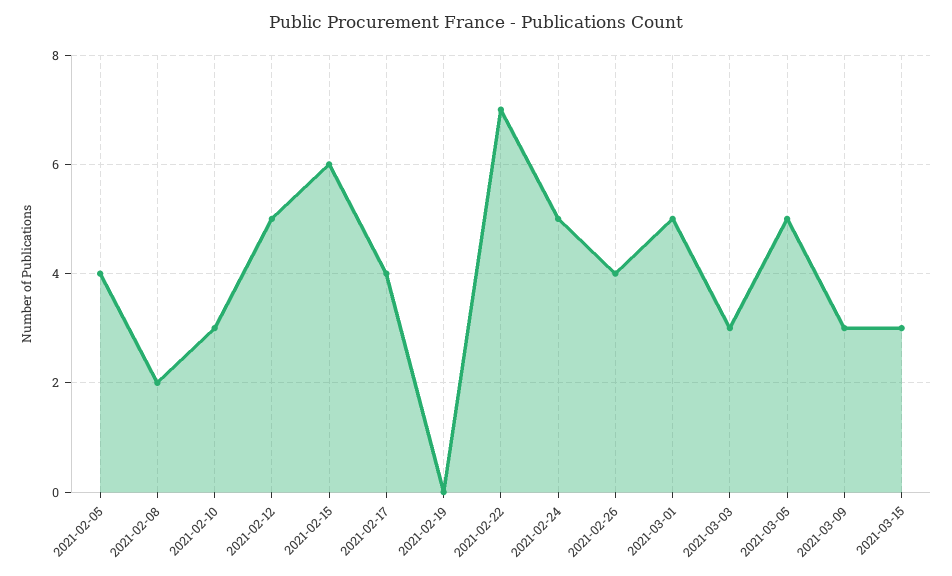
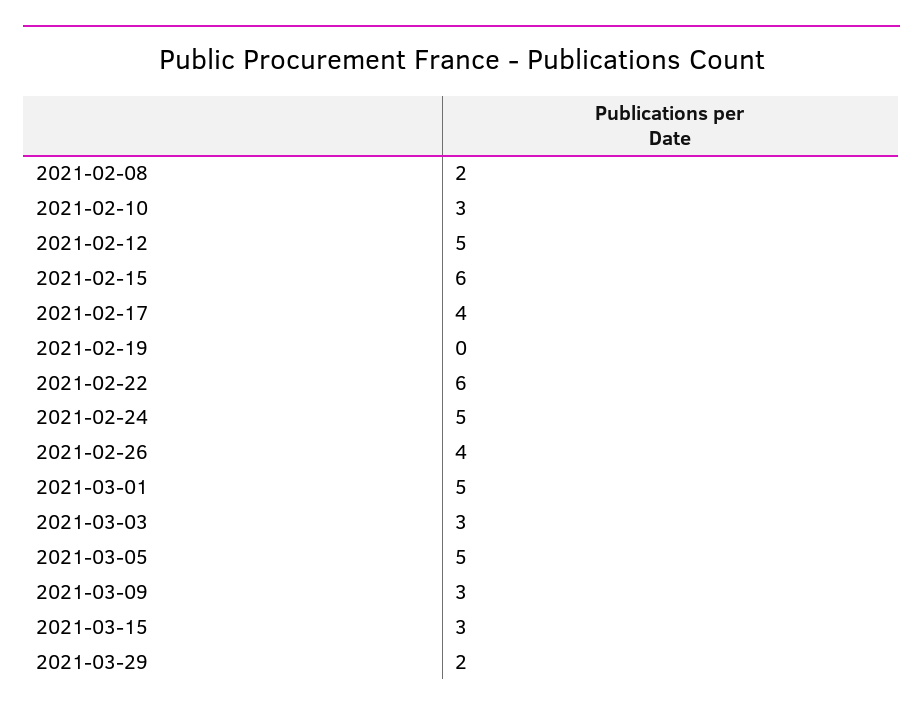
2021-02-05: 4 -> none
2021-02-22: 7 -> 6
2021-03-29: none -> 2

